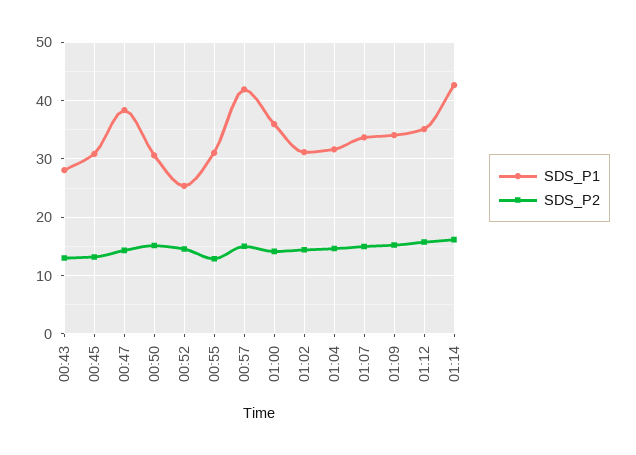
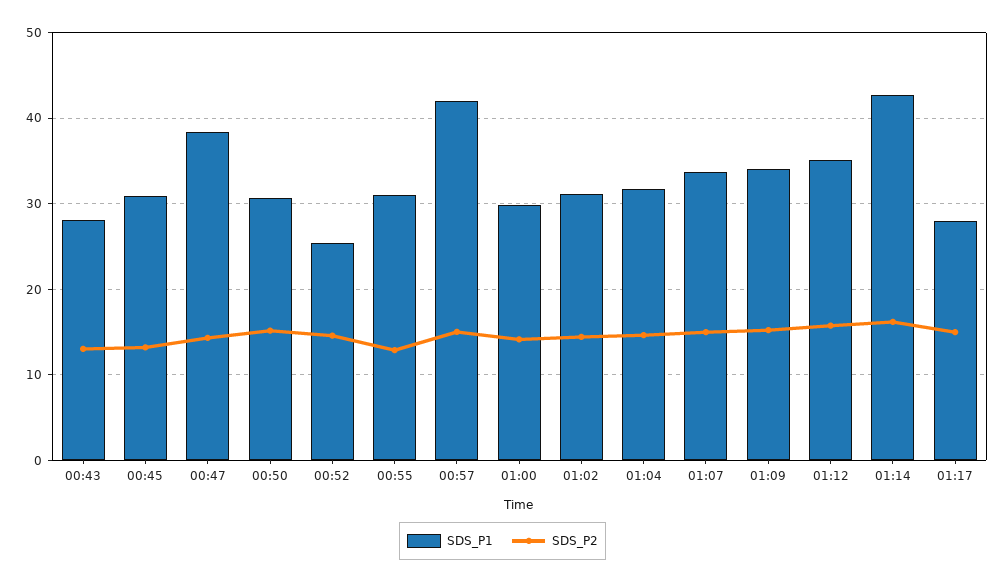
SDS_P1, 01:00: 36 -> 30
SDS_P1, 01:17: none -> 28
SDS_P2, 01:17: none -> 15

